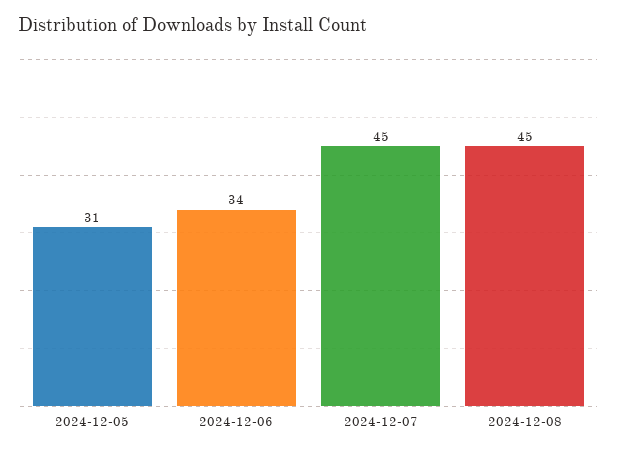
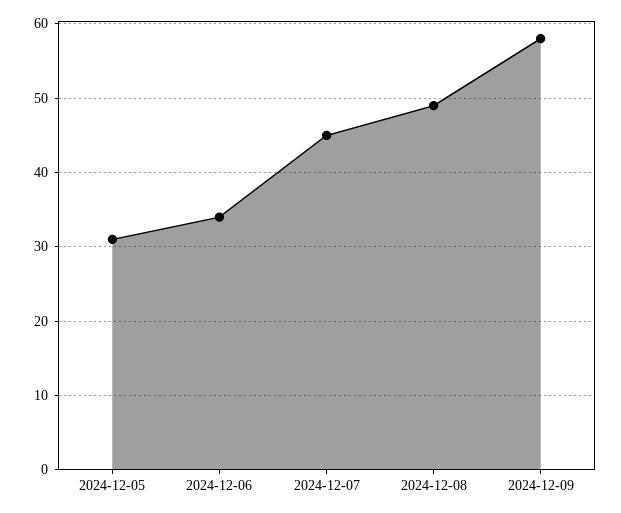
2024-12-08: 45 -> 49
2024-12-09: none -> 58

